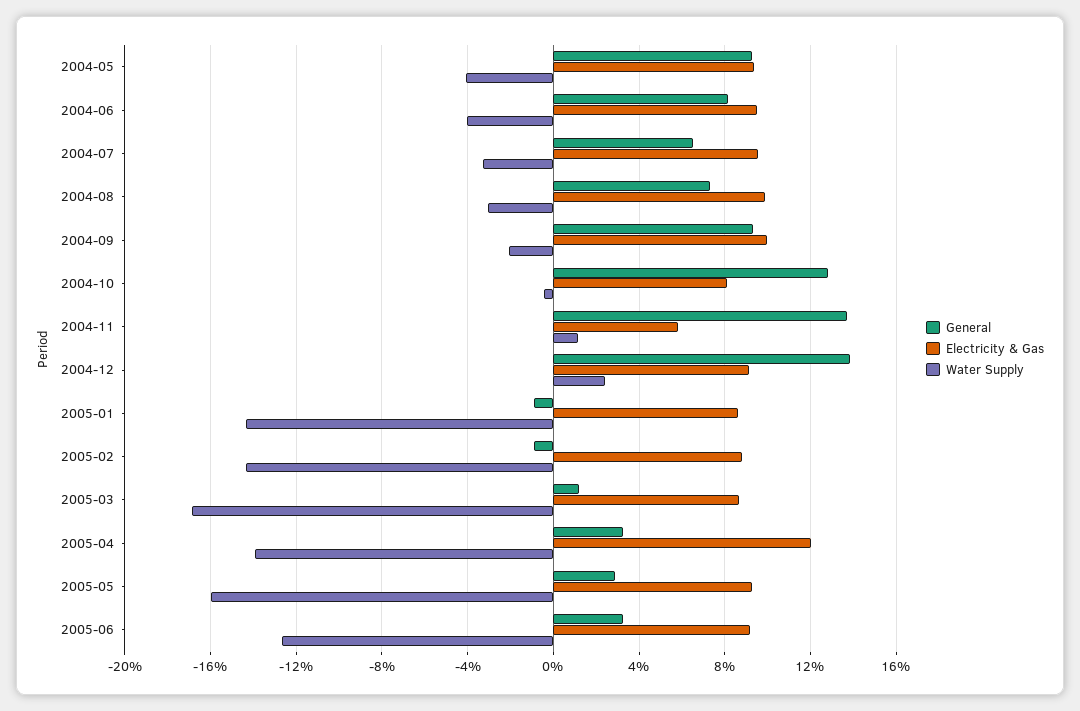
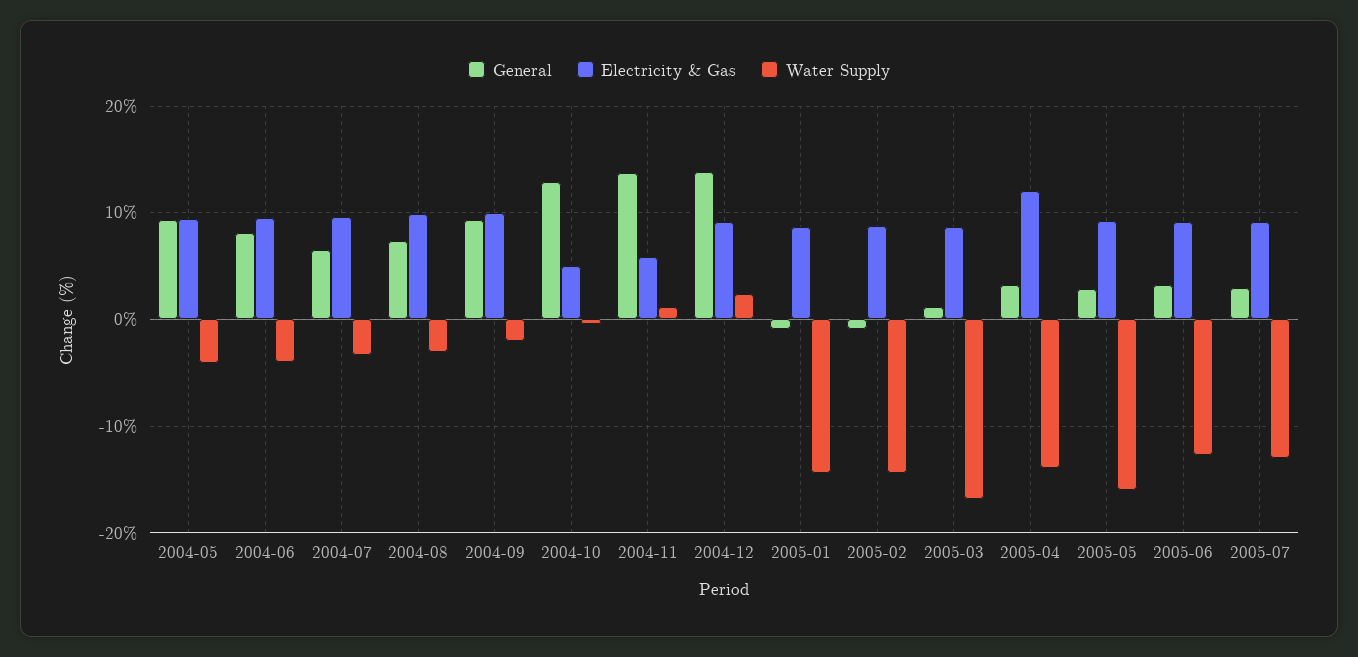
Electricity & Gas, 2004-10: 8 -> 5
General, 2005-07: none -> 3
Electricity & Gas, 2005-07: none -> 9
Water Supply, 2005-07: none -> -13

